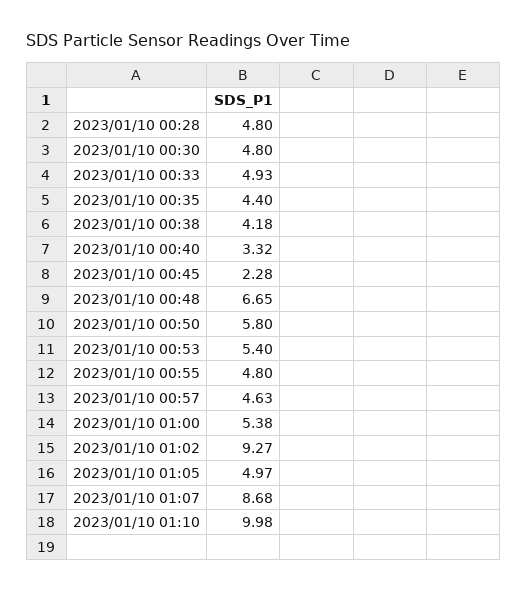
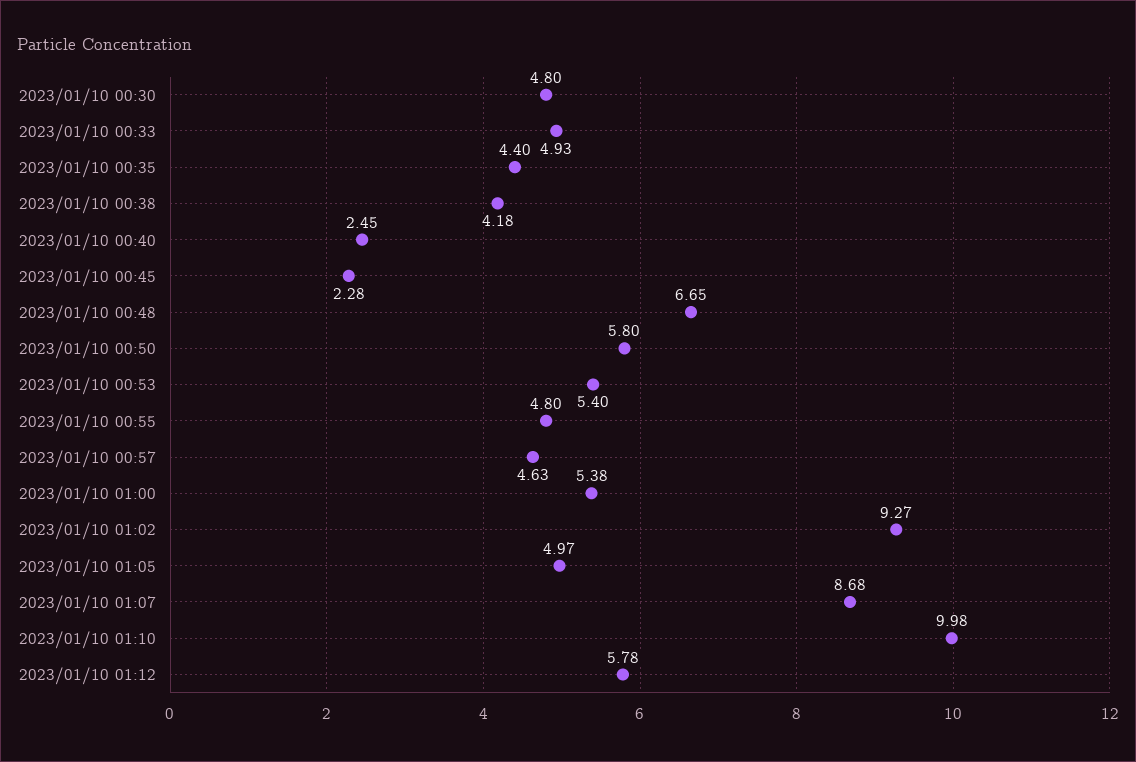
2023/01/10 00:28: 4.8 -> none
2023/01/10 00:40: 3.32 -> 2.45
2023/01/10 01:12: none -> 5.78

